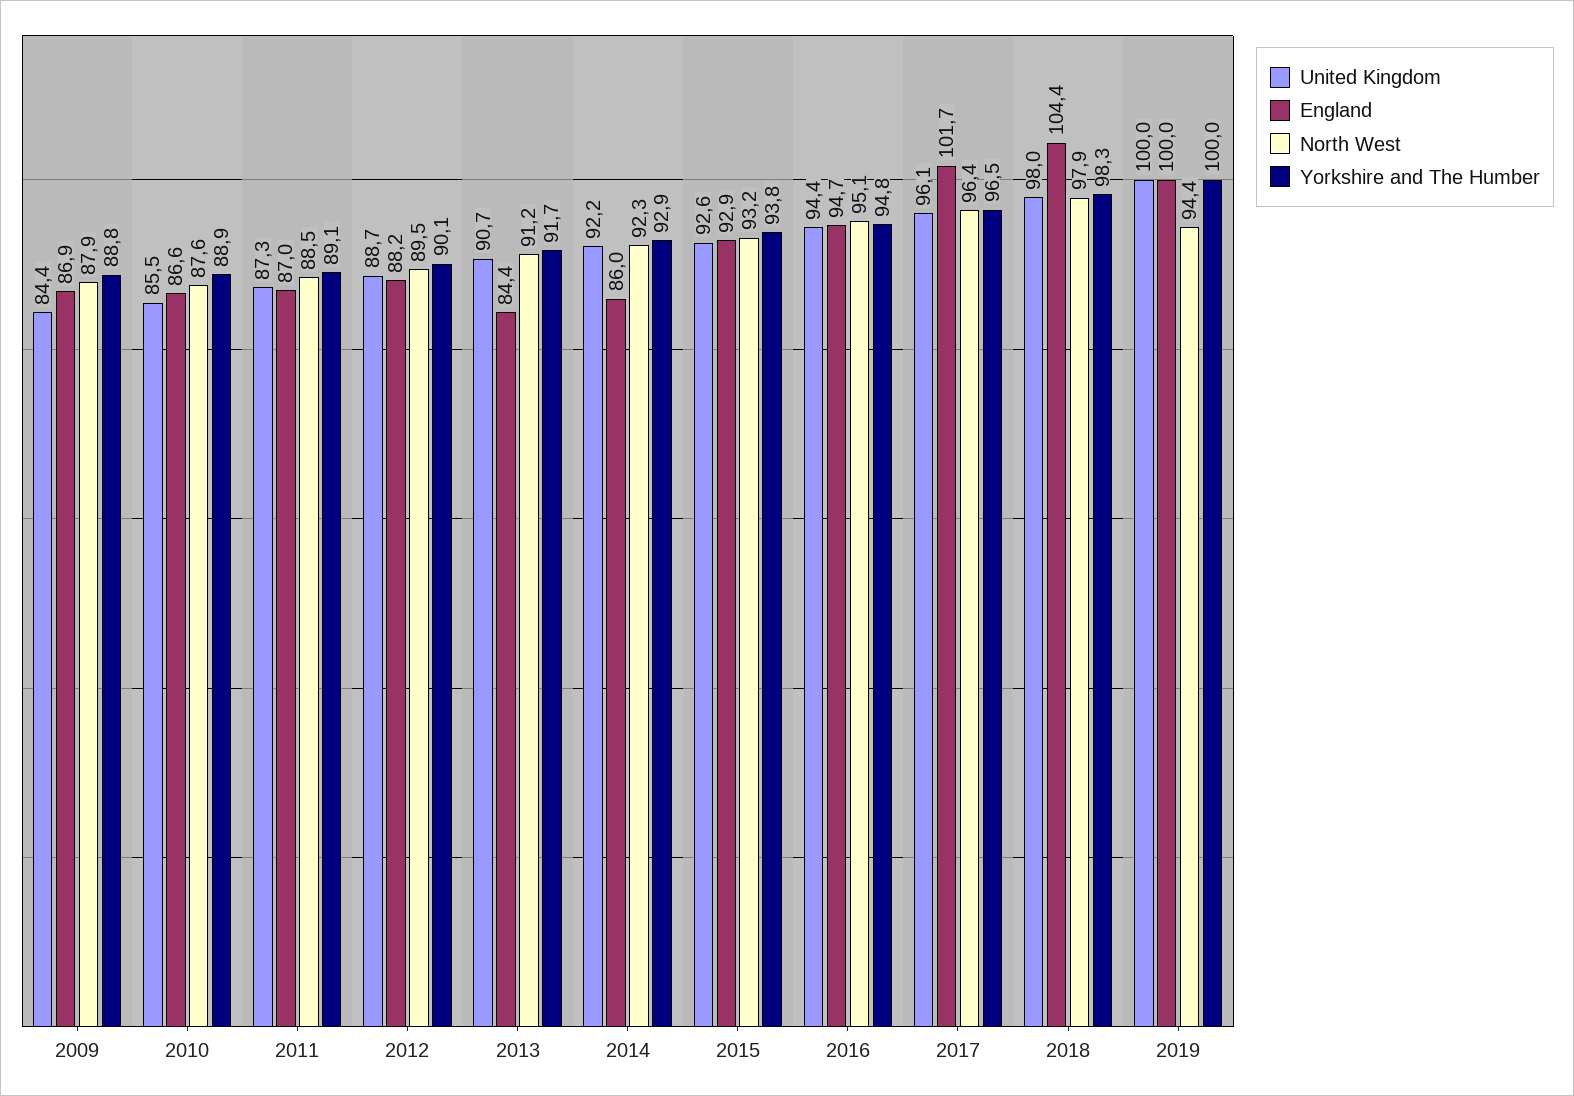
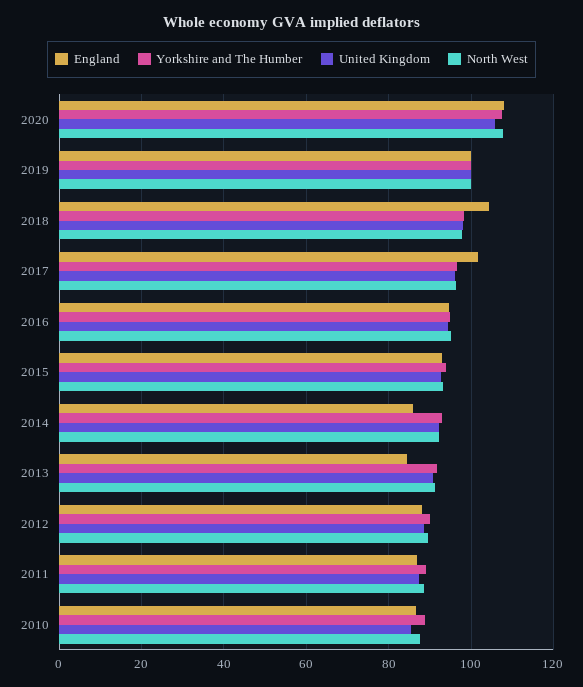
United Kingdom, 2009: 84.4 -> none
England, 2009: 86.9 -> none
North West, 2009: 87.9 -> none
Yorkshire and The Humber, 2009: 88.8 -> none
North West, 2019: 94.4 -> 100
England, 2020: none -> 108
Yorkshire and The Humber, 2020: none -> 108
United Kingdom, 2020: none -> 106
North West, 2020: none -> 108

